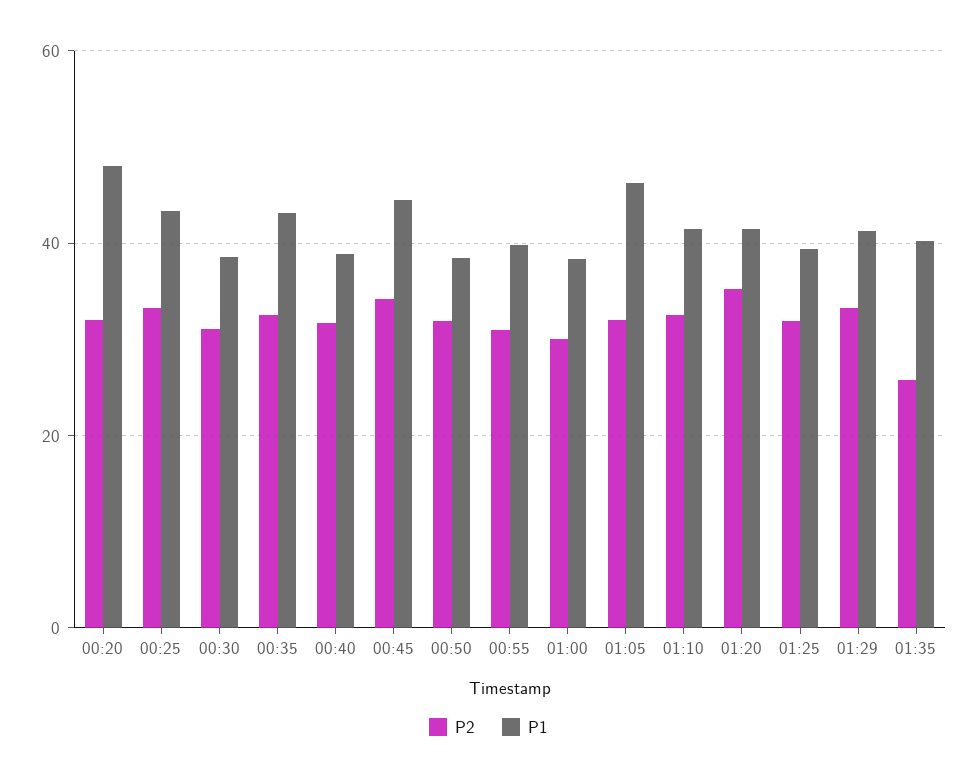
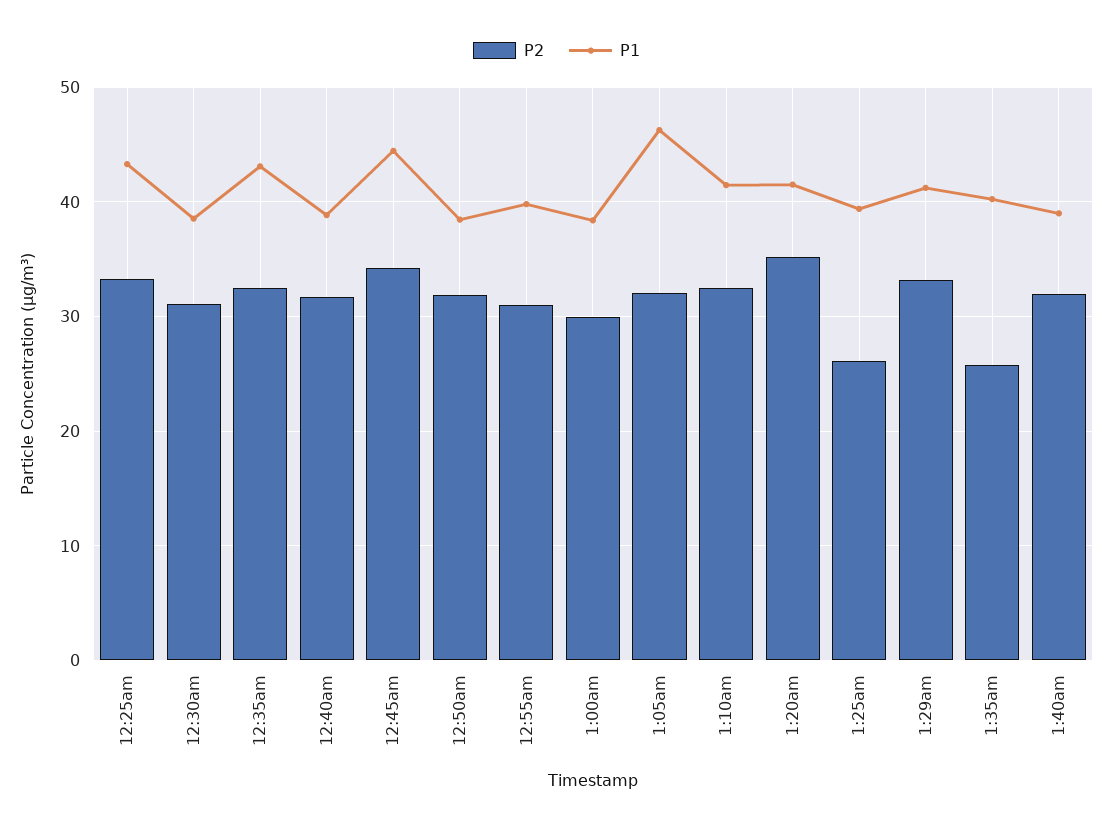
P2, 00:20: 32 -> none
P1, 00:20: 48 -> none
P2, 01:25: 32 -> 26
P2, 1:40am: none -> 32
P1, 1:40am: none -> 39

